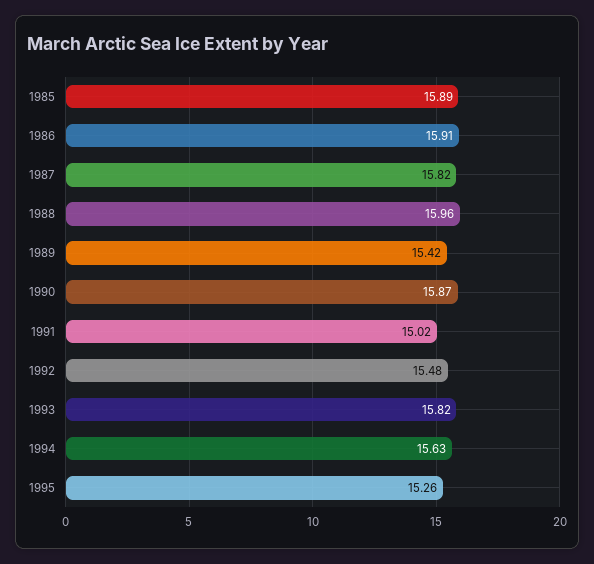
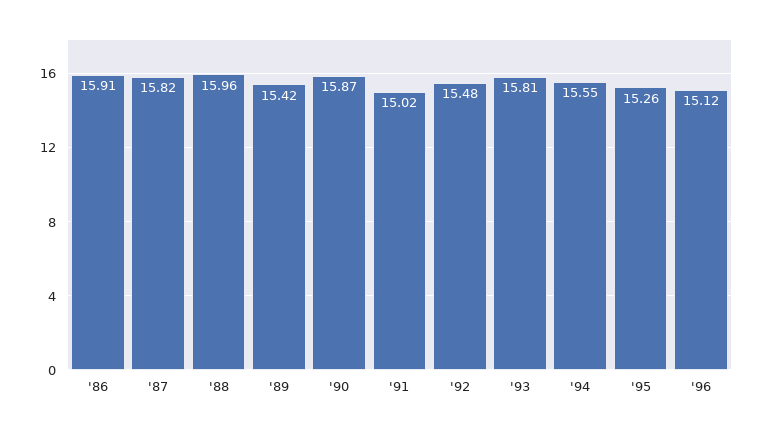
1985: 15.89 -> none
1993: 15.82 -> 15.81
1994: 15.63 -> 15.55
'96: none -> 15.12

